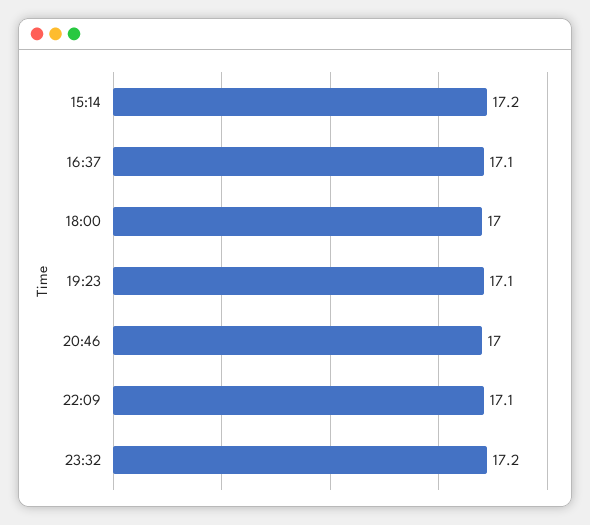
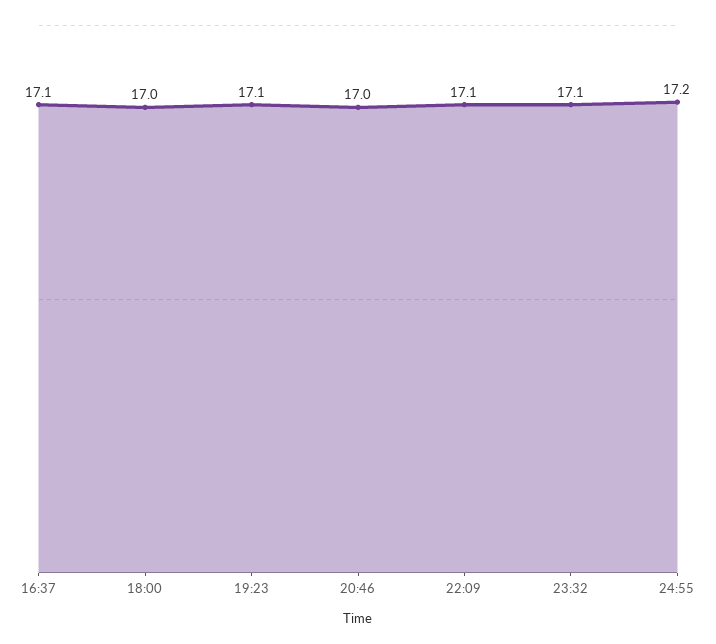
15:14: 17.2 -> none
23:32: 17.2 -> 17.1
24:55: none -> 17.2

